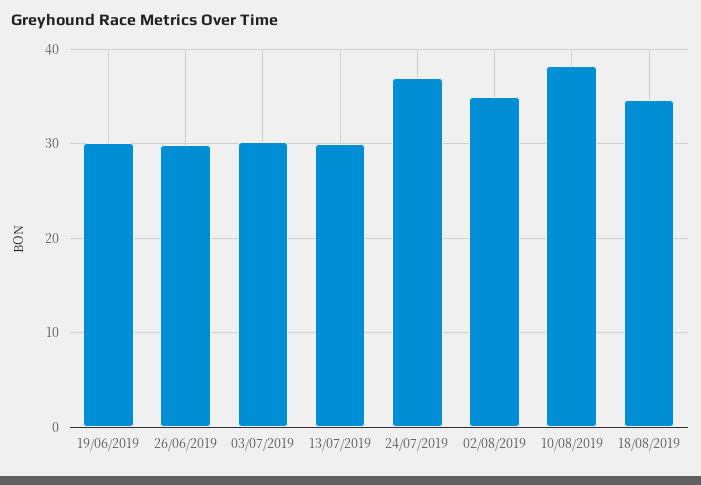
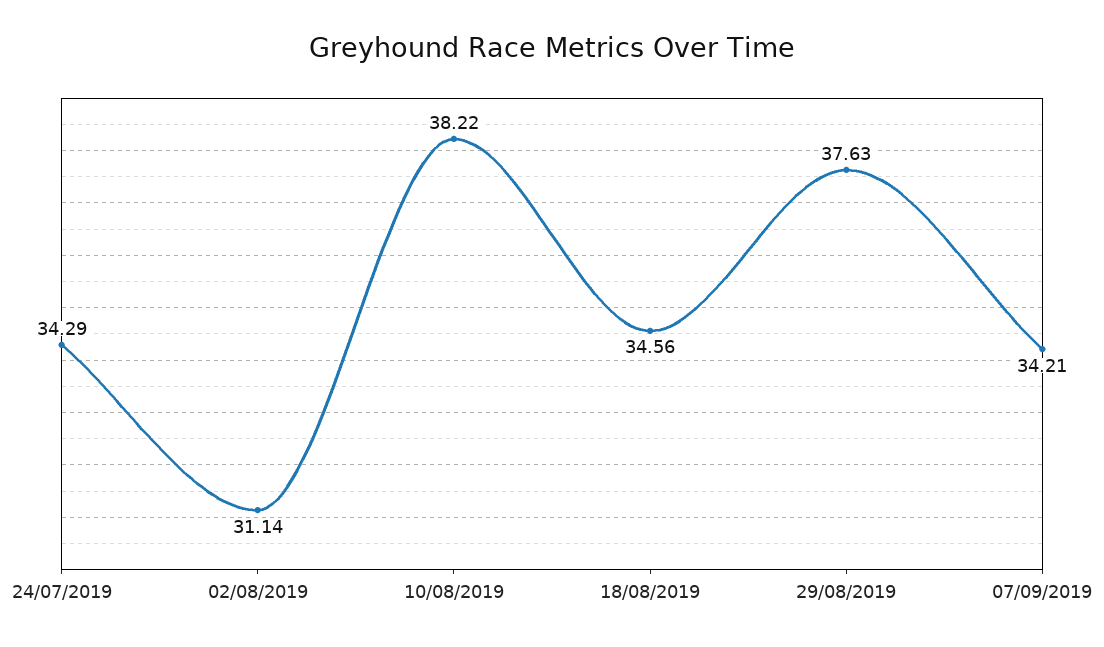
19/06/2019: 30 -> none
26/06/2019: 30 -> none
03/07/2019: 30 -> none
13/07/2019: 30 -> none
24/07/2019: 37 -> 34.29
02/08/2019: 35 -> 31.14
29/08/2019: none -> 37.63
07/09/2019: none -> 34.21

